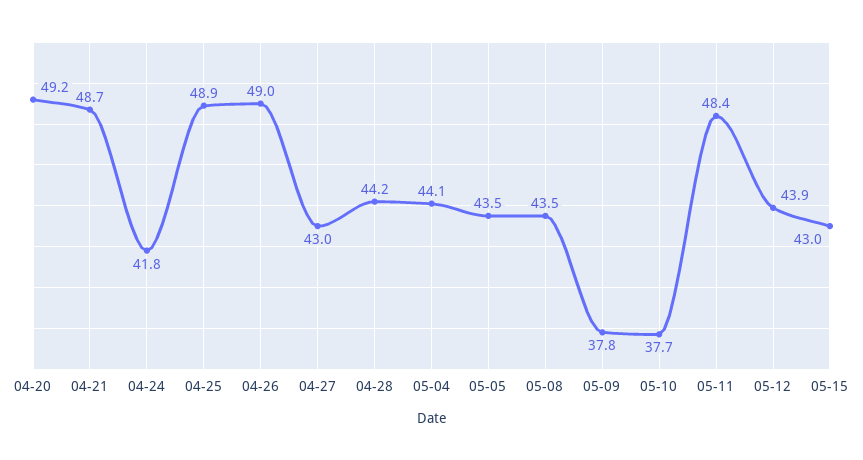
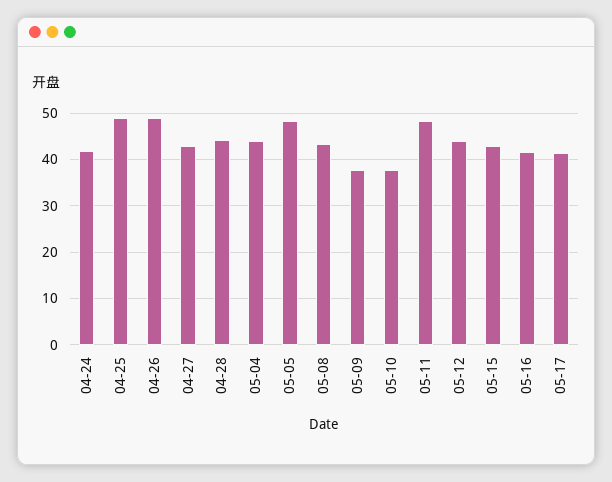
04-20: 49.2 -> none
04-21: 48.7 -> none
05-05: 43.5 -> 48
05-16: none -> 42
05-17: none -> 42

